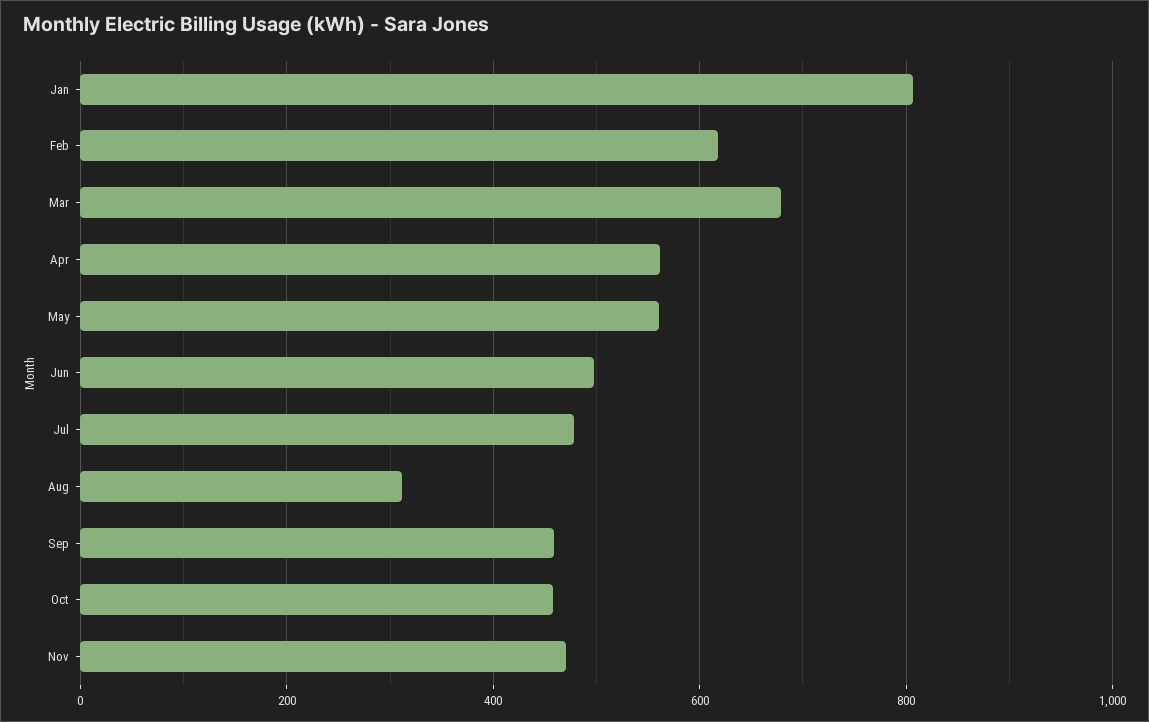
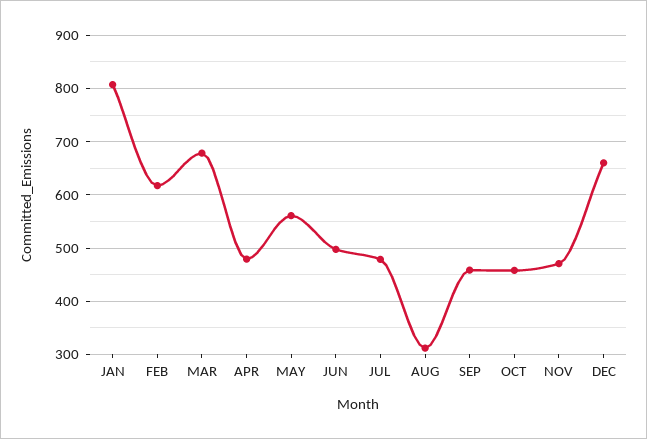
Apr: 560 -> 480
DEC: none -> 660

